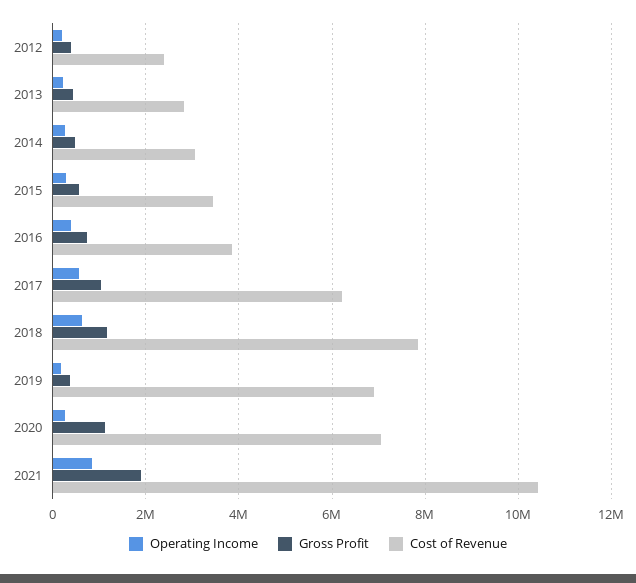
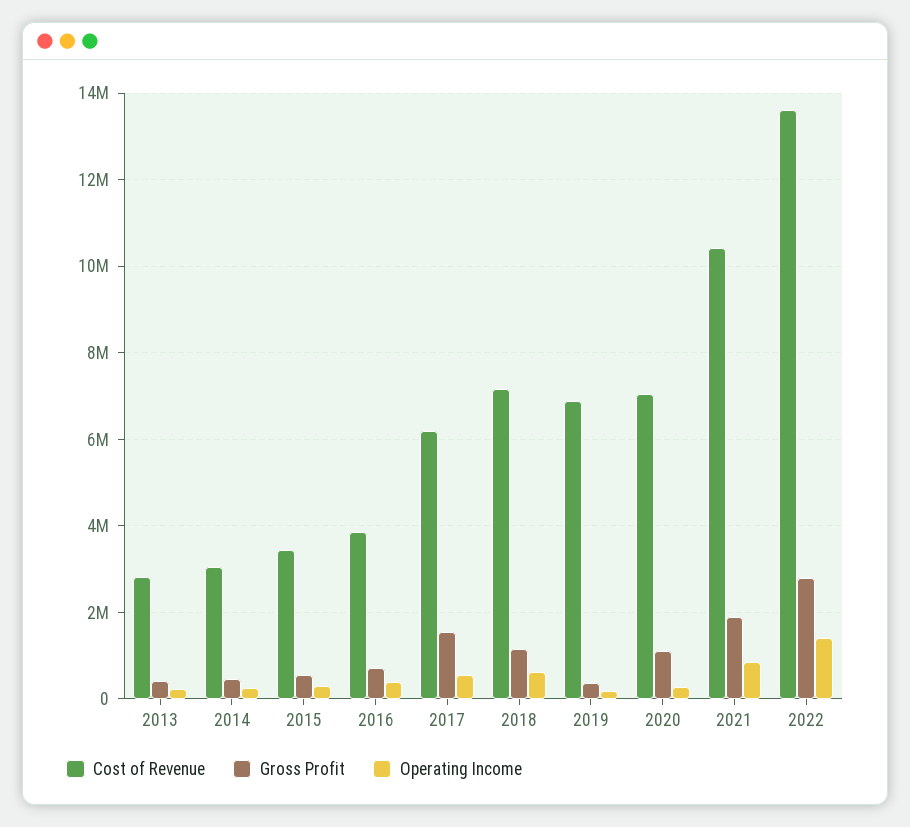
Operating Income, 2012: 200000 -> none
Gross Profit, 2012: 400000 -> none
Cost of Revenue, 2012: 2400000 -> none
Gross Profit, 2017: 1000000 -> 1600000
Cost of Revenue, 2018: 7800000 -> 7200000
Cost of Revenue, 2022: none -> 13600000
Gross Profit, 2022: none -> 2800000
Operating Income, 2022: none -> 1400000

